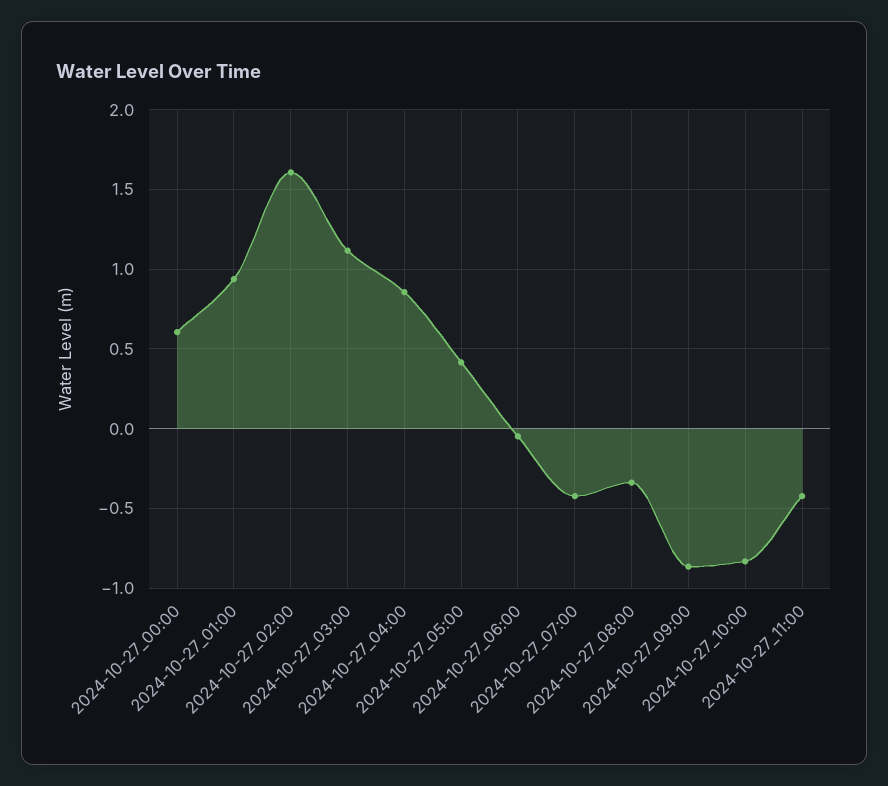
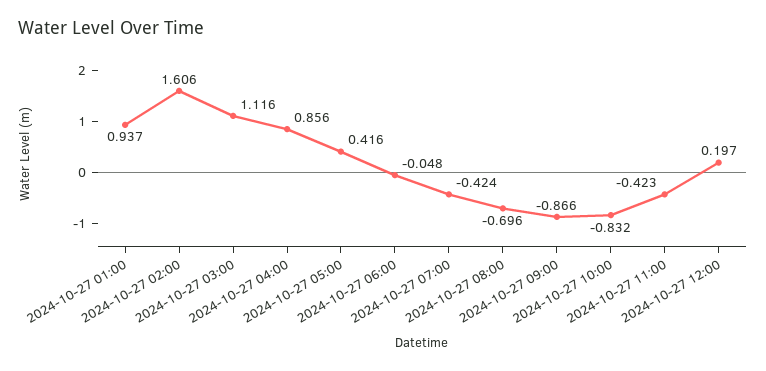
2024-10-27_00:00: 0.6 -> none
2024-10-27_08:00: -0.35 -> -0.696
2024-10-27 12:00: none -> 0.197

